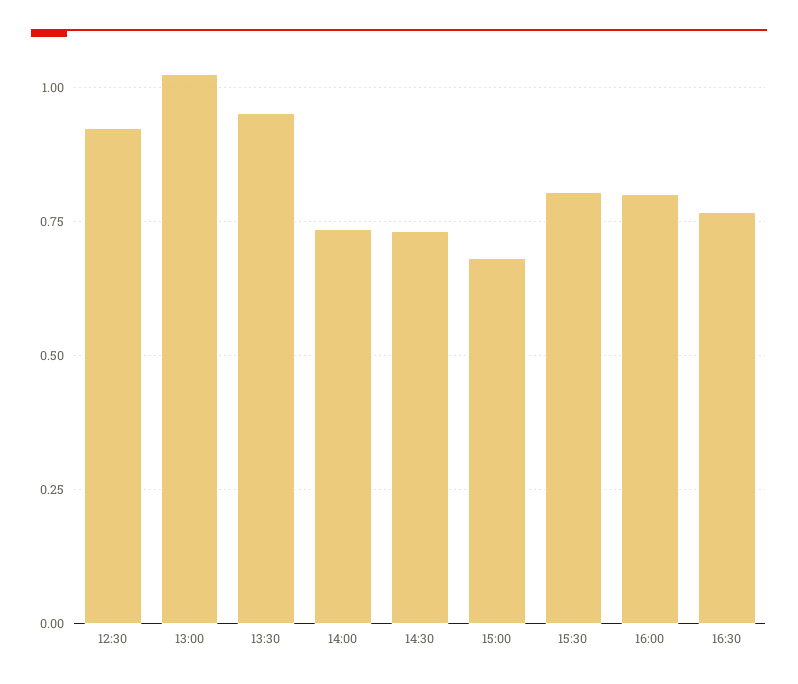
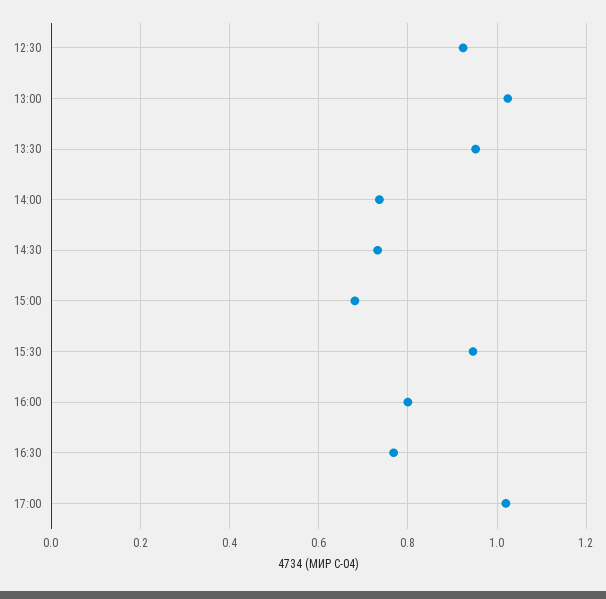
15:30: 0.8 -> 0.94
17:00: none -> 1.02

